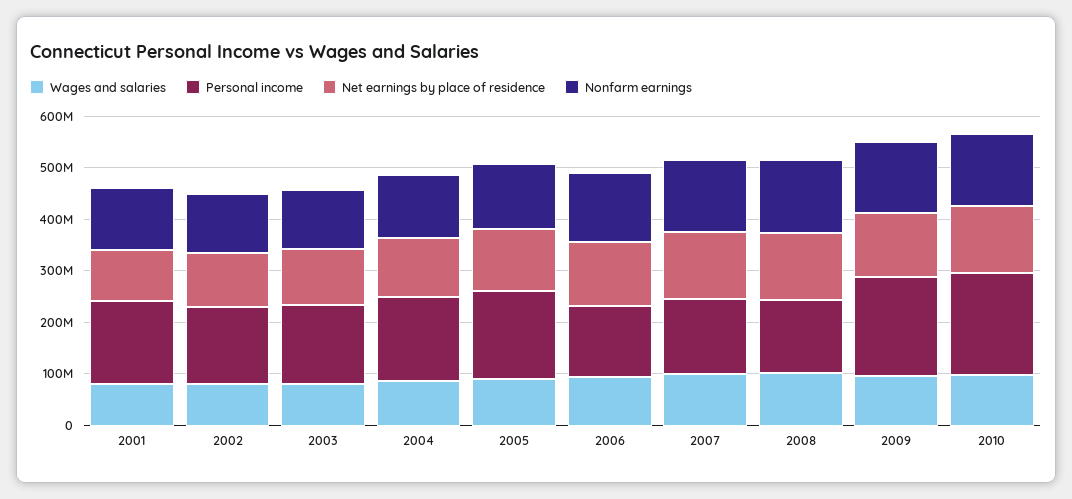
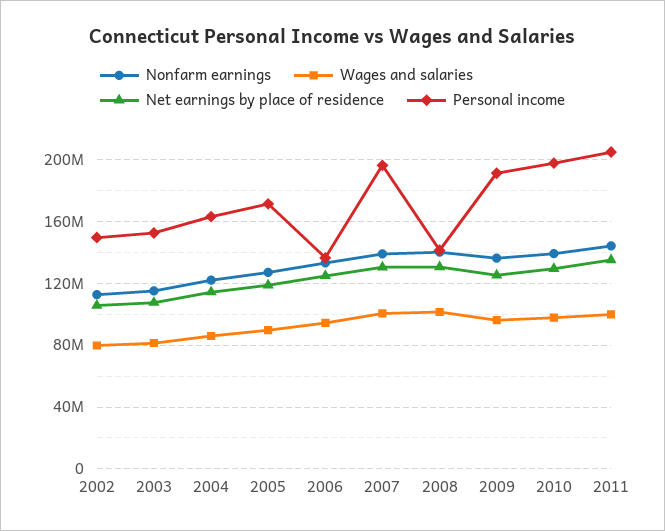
Wages and salaries, 2001: 80000000 -> none
Personal income, 2001: 160000000 -> none
Net earnings by place of residence, 2001: 100000000 -> none
Nonfarm earnings, 2001: 120000000 -> none
Personal income, 2007: 140000000 -> 195000000
Nonfarm earnings, 2011: none -> 145000000
Wages and salaries, 2011: none -> 100000000
Net earnings by place of residence, 2011: none -> 135000000
Personal income, 2011: none -> 205000000

